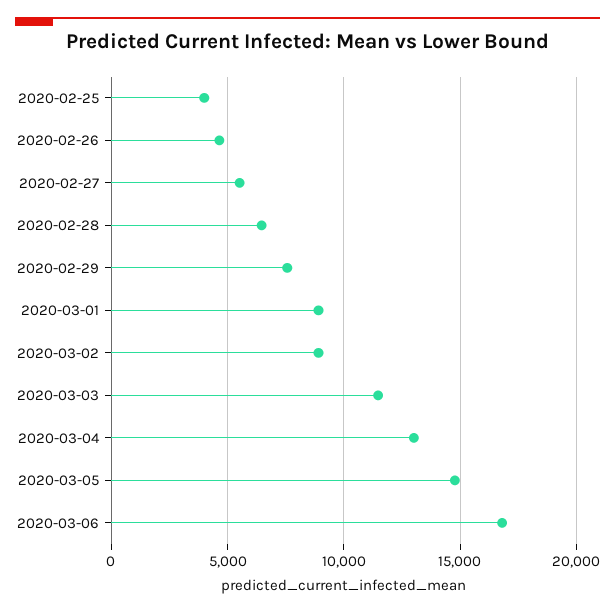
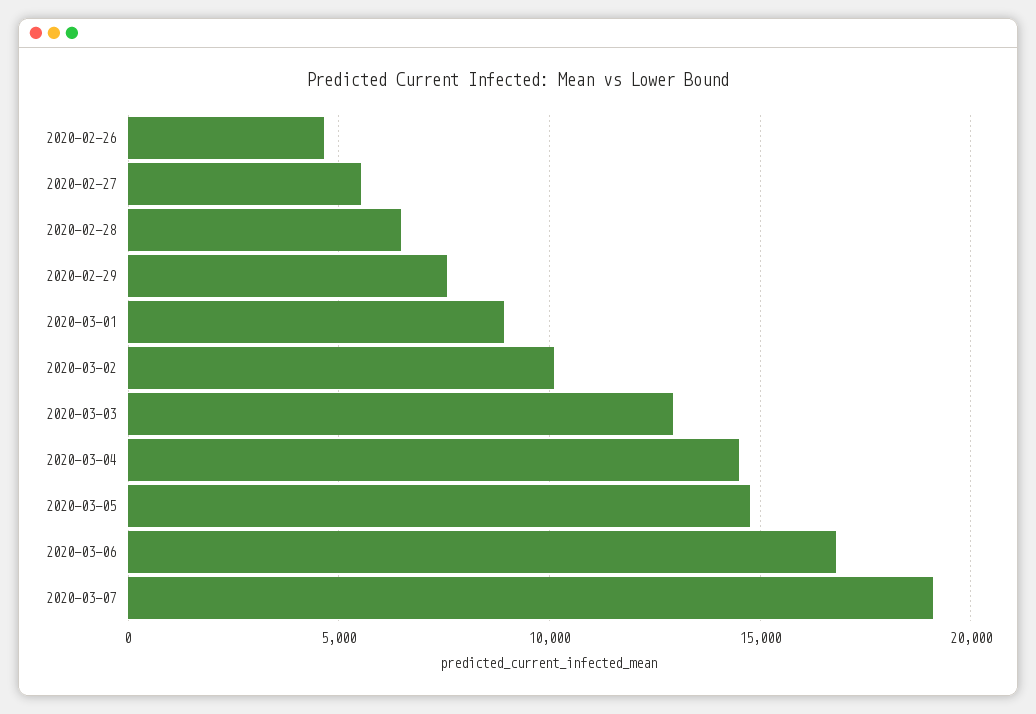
2020-02-25: 4000 -> none
2020-03-02: 9000 -> 10000
2020-03-03: 11500 -> 13000
2020-03-04: 13000 -> 14500
2020-03-07: none -> 19000

